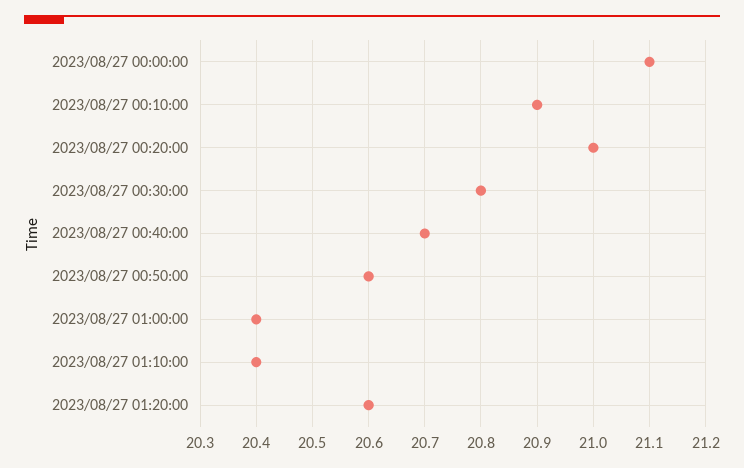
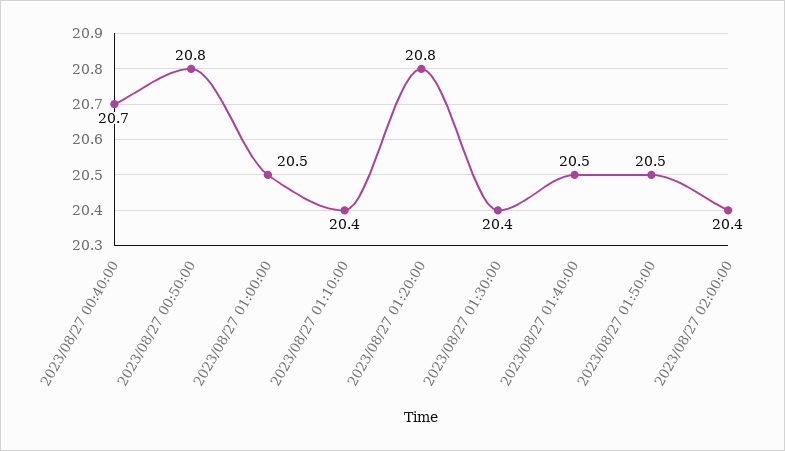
2023/08/27 00:00:00: 21.1 -> none
2023/08/27 00:10:00: 20.9 -> none
2023/08/27 00:20:00: 21 -> none
2023/08/27 00:30:00: 20.8 -> none
2023/08/27 00:50:00: 20.6 -> 20.8
2023/08/27 01:00:00: 20.4 -> 20.5
2023/08/27 01:20:00: 20.6 -> 20.8
2023/08/27 01:30:00: none -> 20.4
2023/08/27 01:40:00: none -> 20.5
2023/08/27 01:50:00: none -> 20.5
2023/08/27 02:00:00: none -> 20.4

